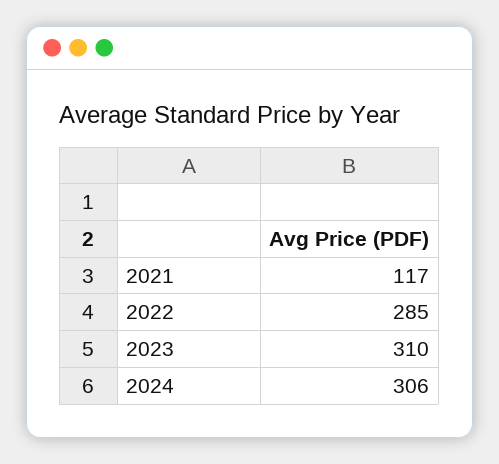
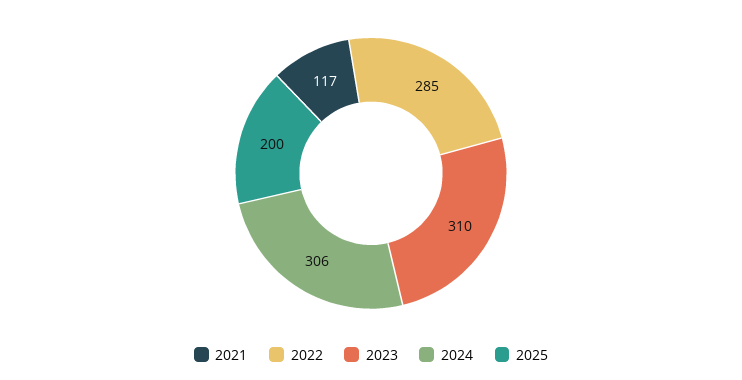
2025: none -> 200

